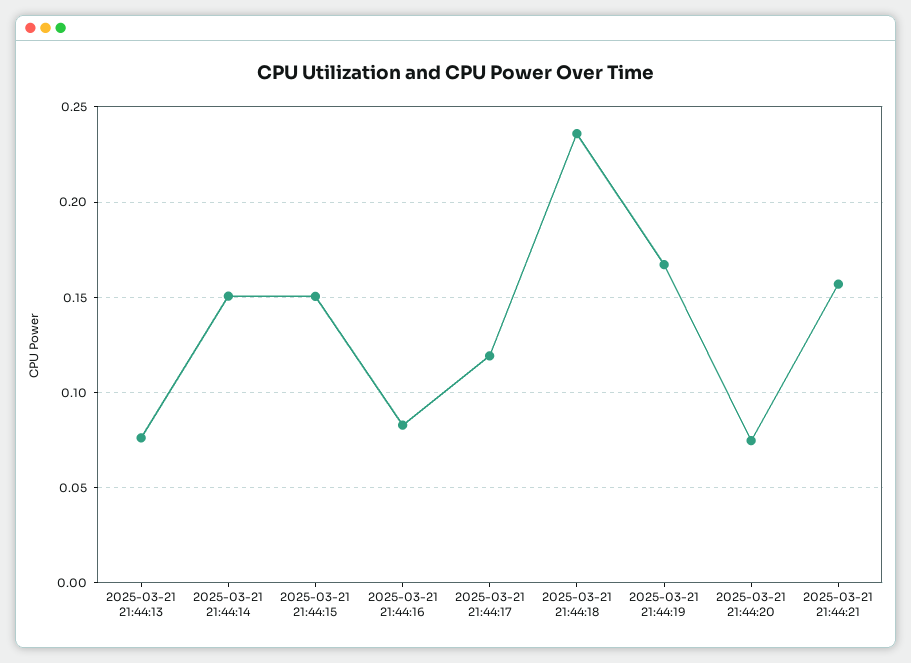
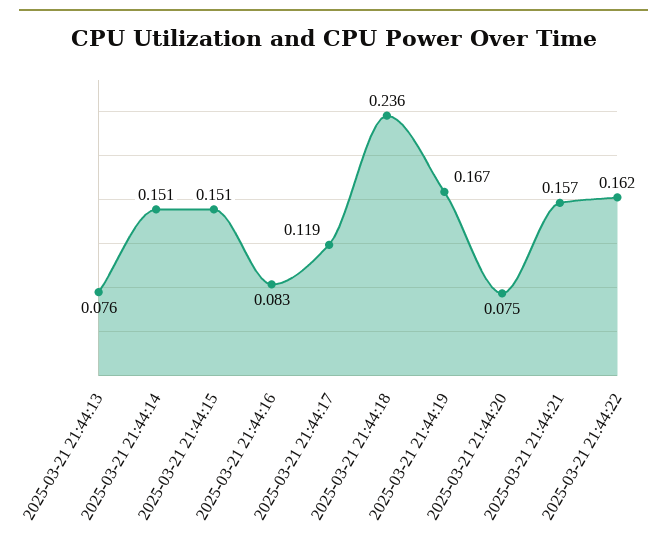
2025-03-21 21:44:22: none -> 0.162

